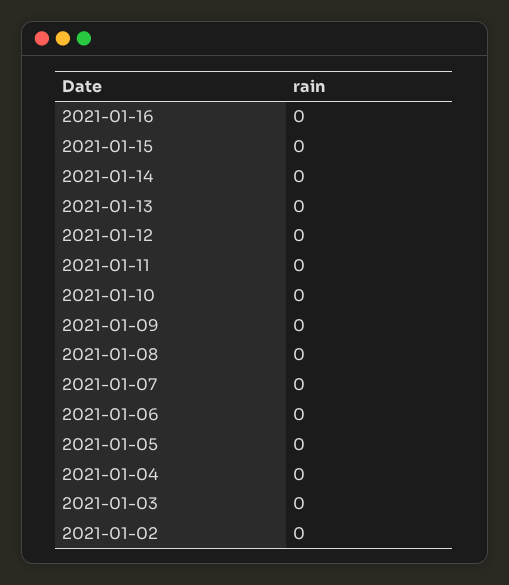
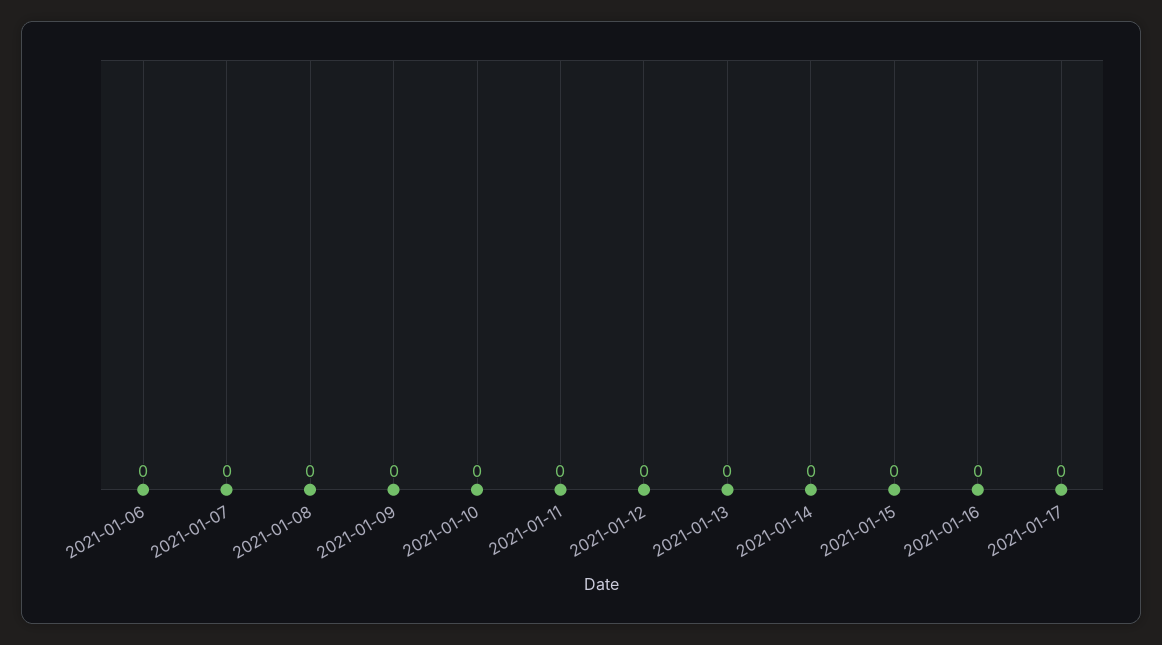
2021-01-05: 0 -> none
2021-01-04: 0 -> none
2021-01-03: 0 -> none
2021-01-02: 0 -> none
2021-01-17: none -> 0

